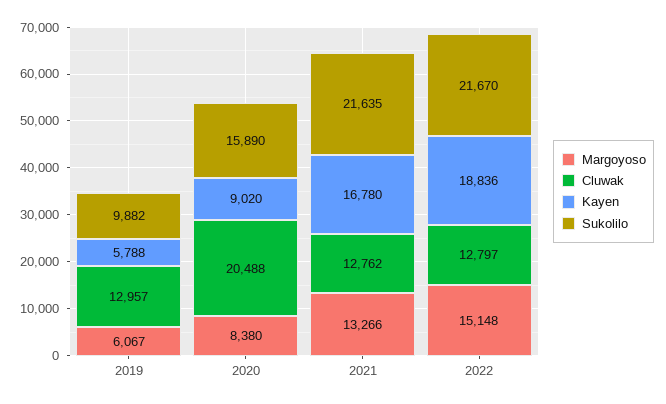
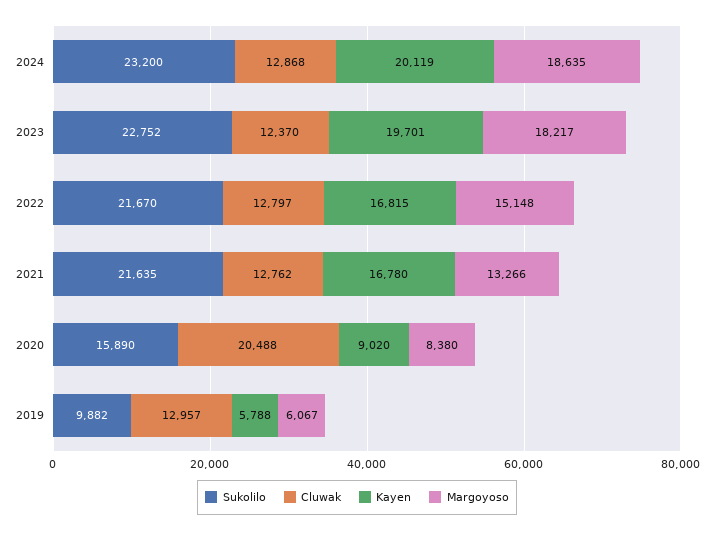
Kayen, 2022: 18836 -> 16815
Sukolilo, 2024: none -> 23200
Cluwak, 2024: none -> 12868
Kayen, 2024: none -> 20119
Margoyoso, 2024: none -> 18635
Sukolilo, 2023: none -> 22752
Cluwak, 2023: none -> 12370
Kayen, 2023: none -> 19701
Margoyoso, 2023: none -> 18217

